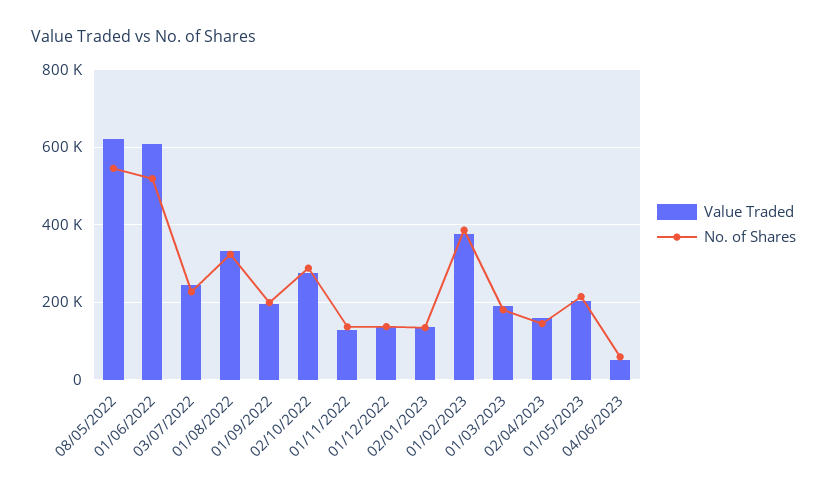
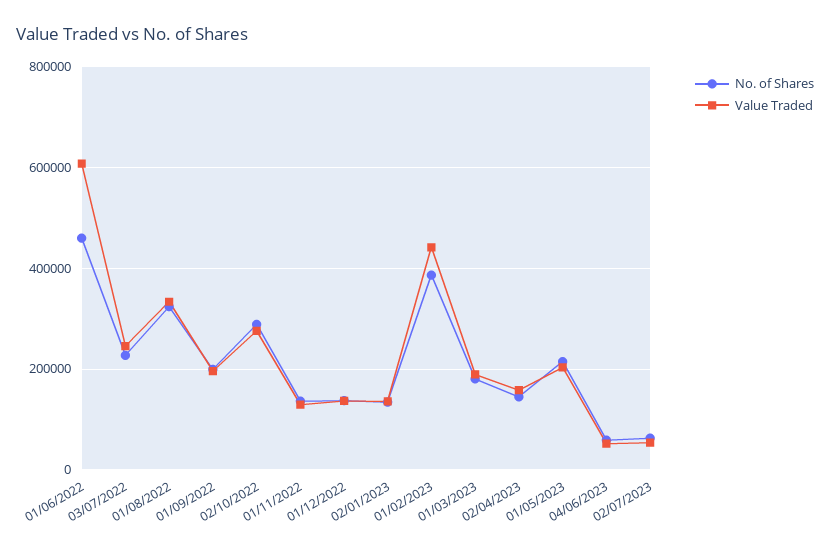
Value Traded, 08/05/2022: 620000 -> none
No. of Shares, 08/05/2022: 540000 -> none
No. of Shares, 01/06/2022: 520000 -> 460000
Value Traded, 01/02/2023: 380000 -> 440000
No. of Shares, 02/07/2023: none -> 60000
Value Traded, 02/07/2023: none -> 60000

